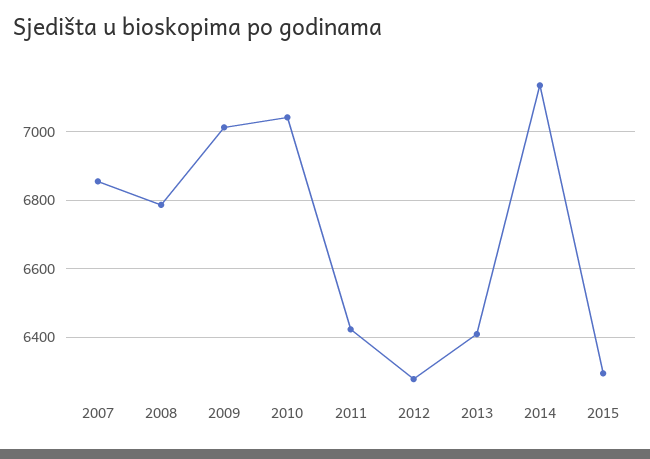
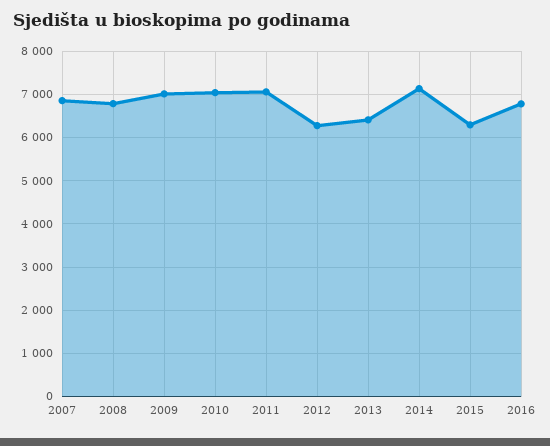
2011: 6420 -> 7000
2016: none -> 6800

